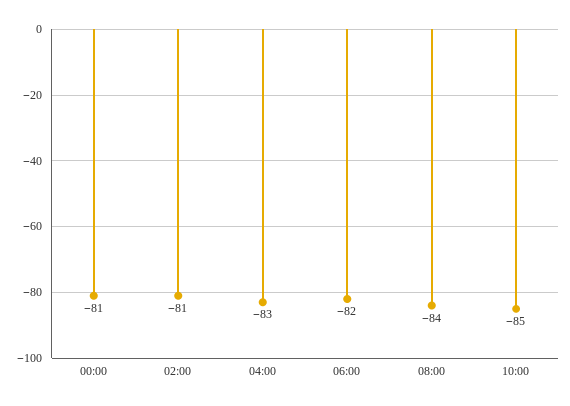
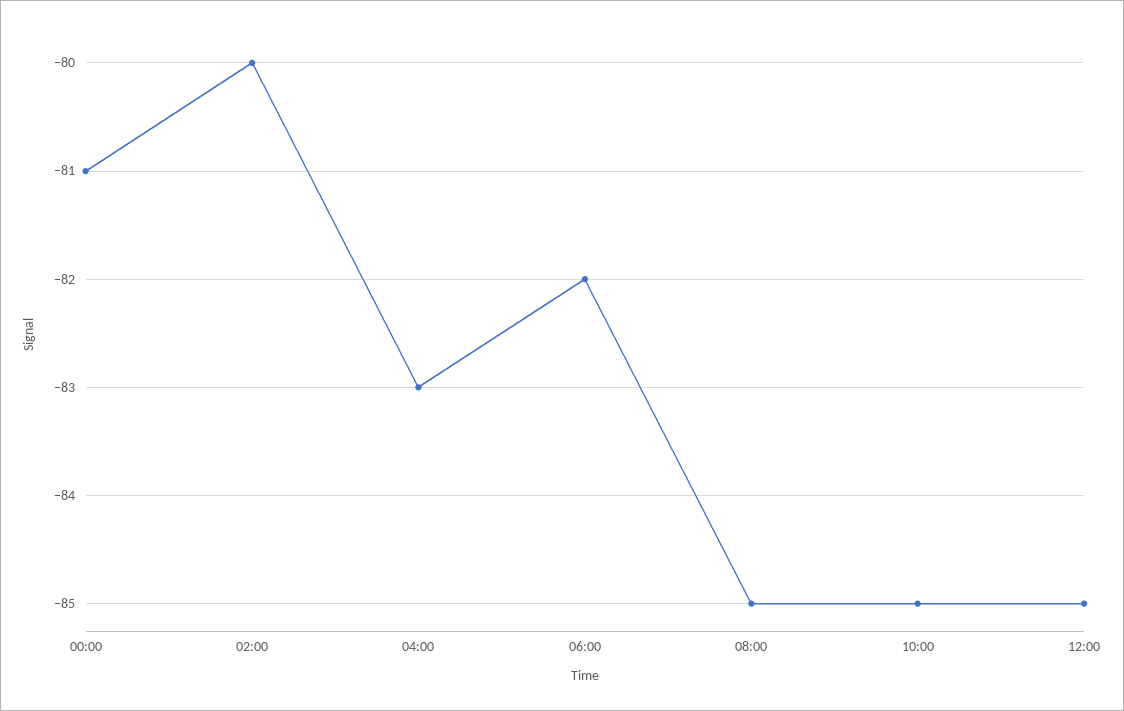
02:00: -81 -> -80
08:00: -84 -> -85
12:00: none -> -85

